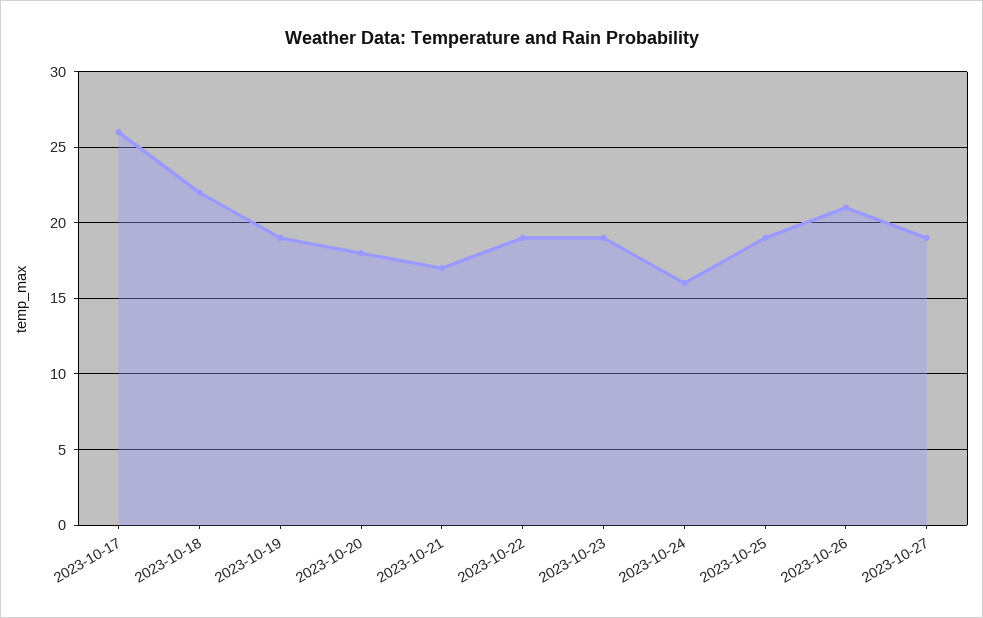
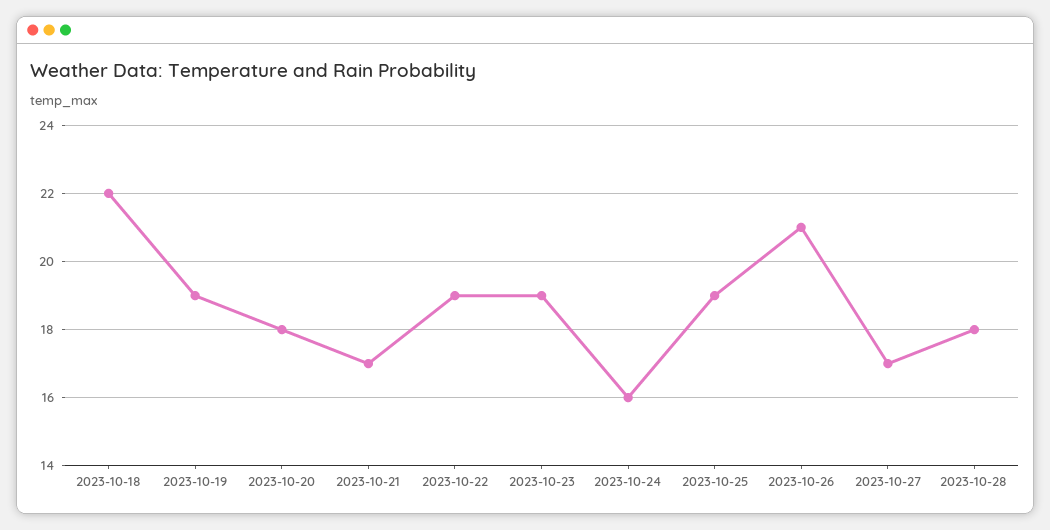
2023-10-17: 26 -> none
2023-10-27: 19 -> 17
2023-10-28: none -> 18

